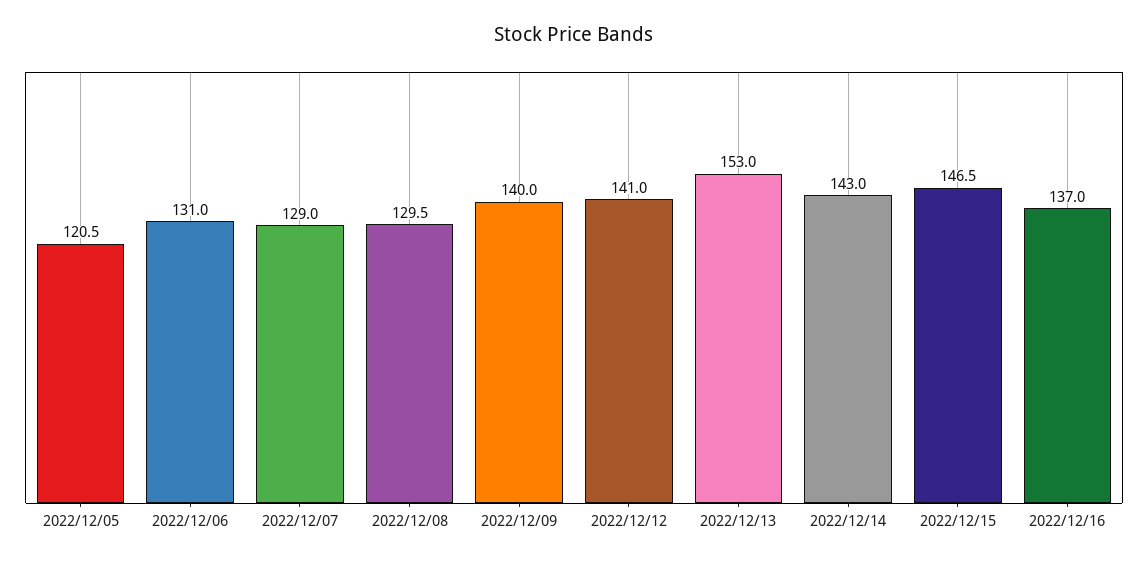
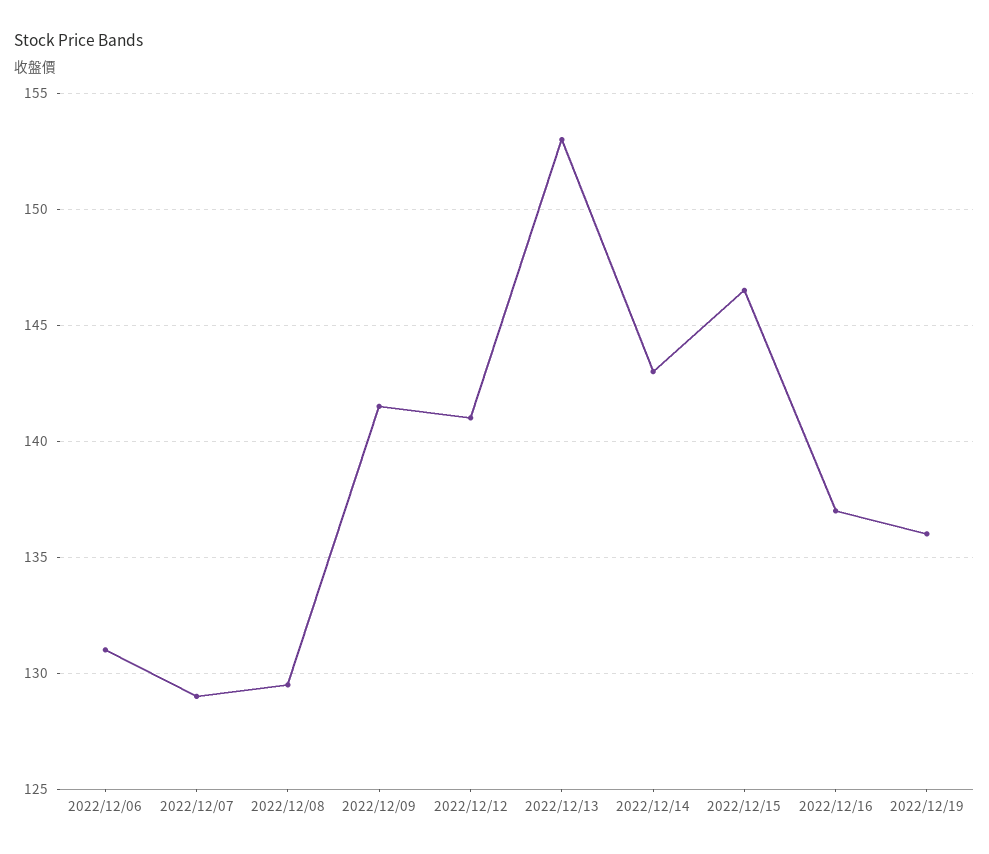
2022/12/05: 120.5 -> none
2022/12/09: 140 -> 141.5
2022/12/19: none -> 136

